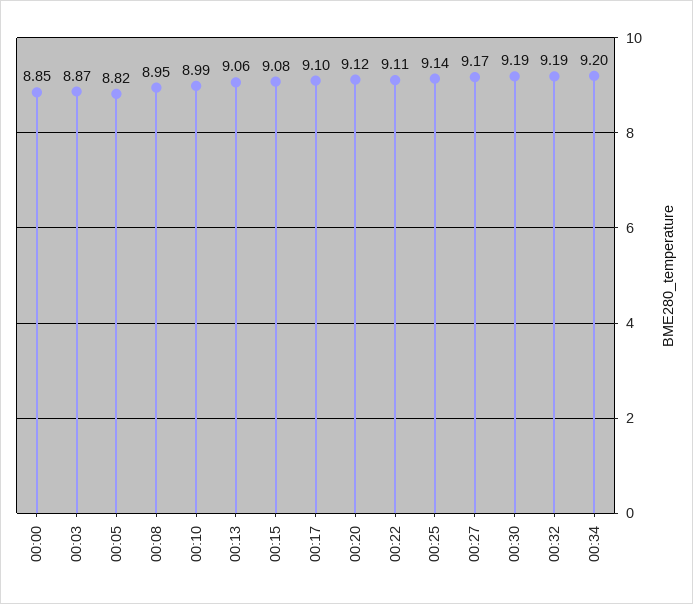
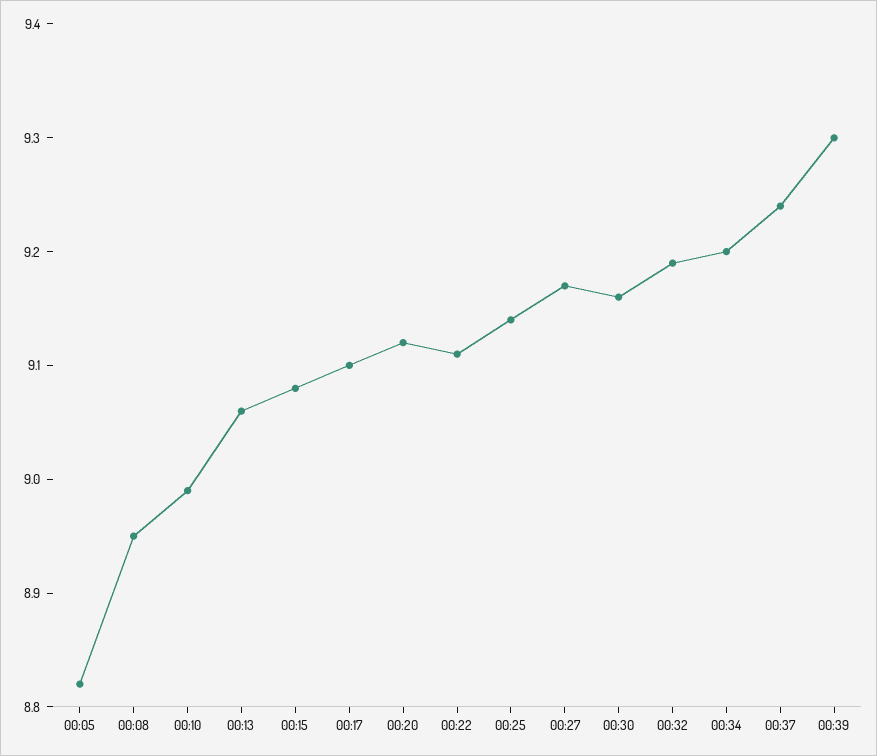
00:00: 8.85 -> none
00:03: 8.87 -> none
00:30: 9.19 -> 9.16
00:37: none -> 9.24
00:39: none -> 9.3

